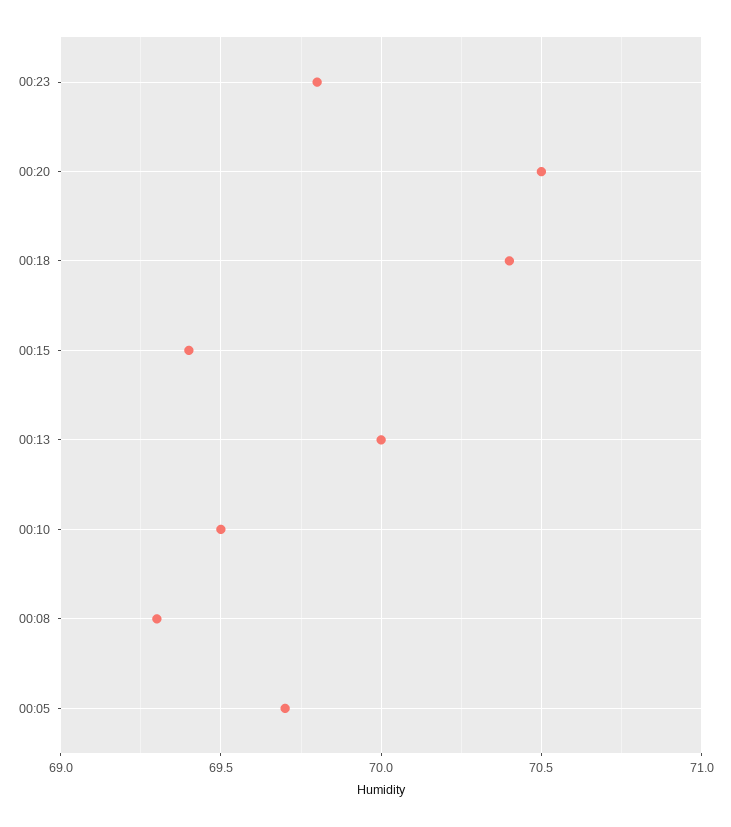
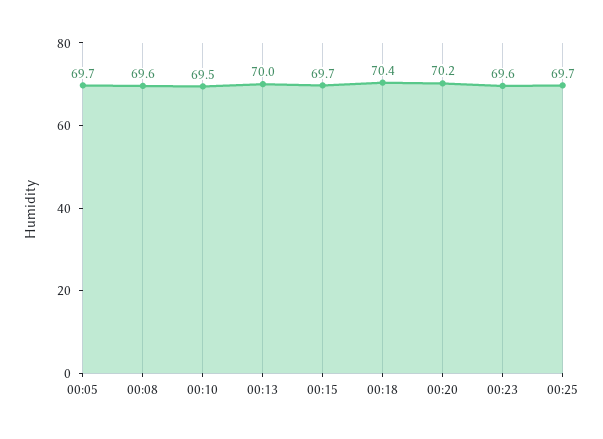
00:23: 69.8 -> 69.6
00:20: 70.5 -> 70.2
00:15: 69.4 -> 69.7
00:08: 69.3 -> 69.6
00:25: none -> 69.7

